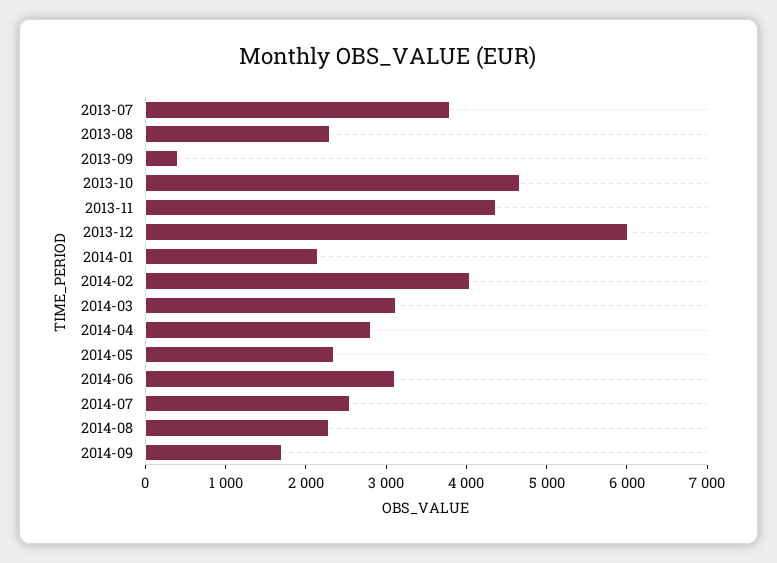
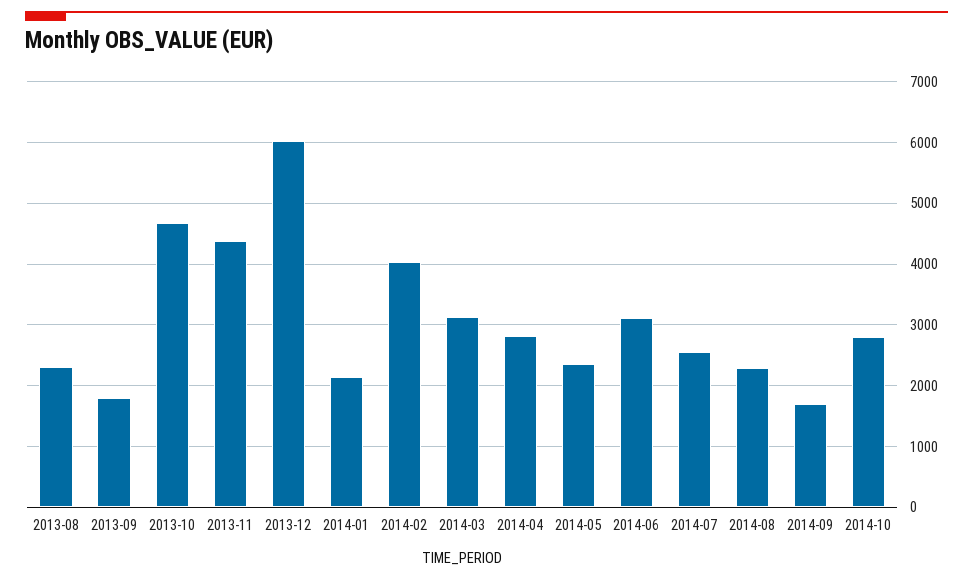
2013-07: 3800 -> none
2013-09: 400 -> 1800
2014-10: none -> 2800

